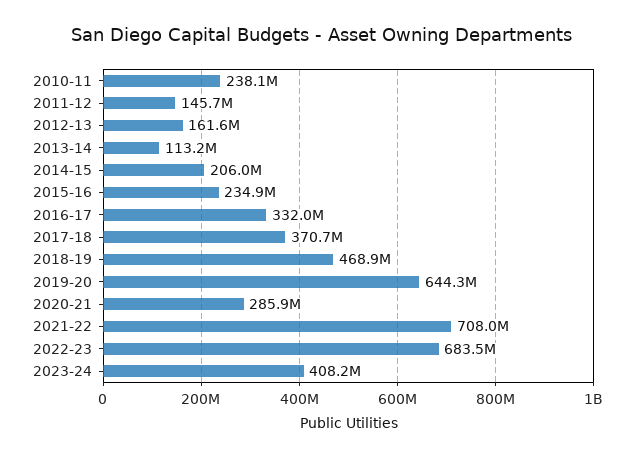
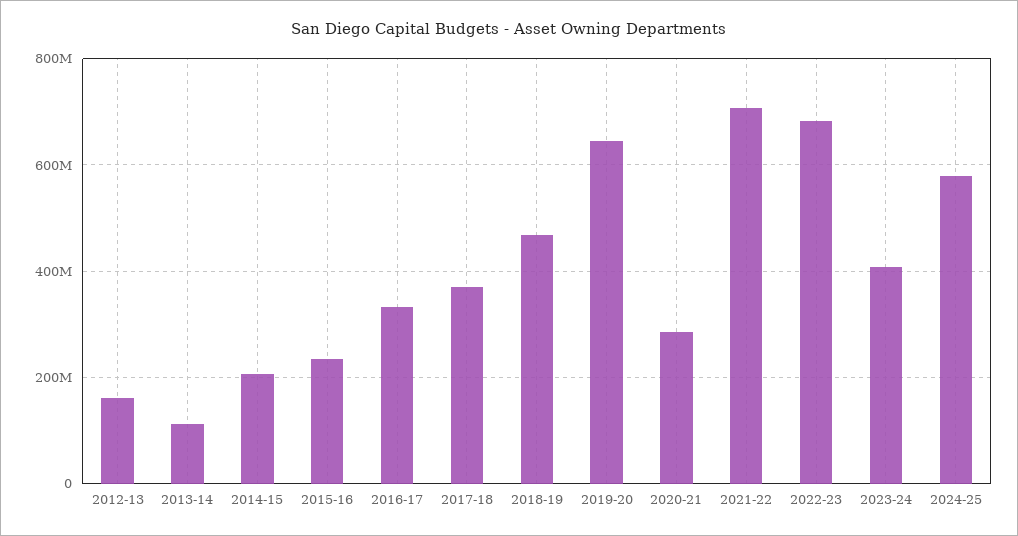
2010-11: 238100000 -> none
2011-12: 145700000 -> none
2024-25: none -> 580000000

